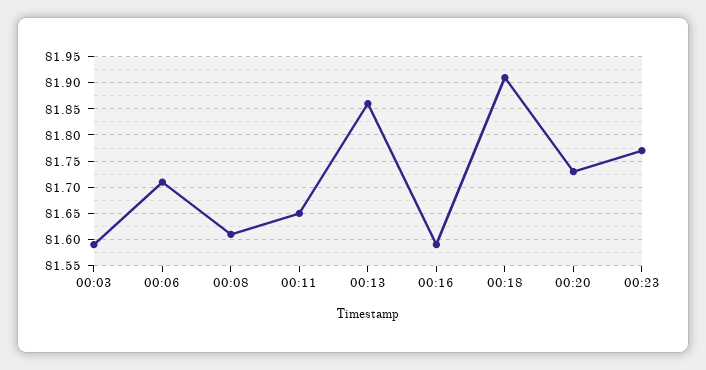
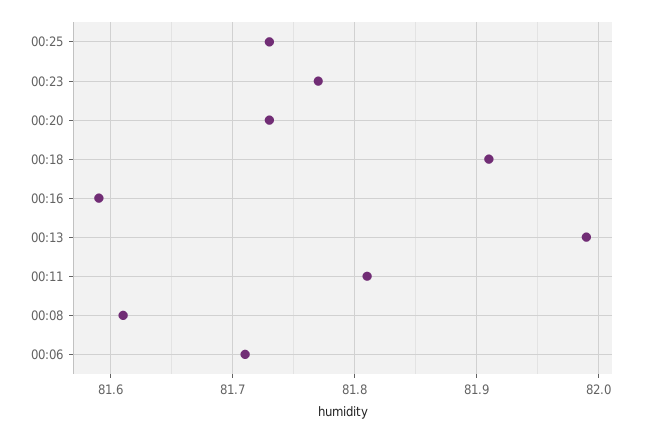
00:03: 81.6 -> none
00:11: 81.65 -> 81.81
00:13: 81.85 -> 81.99
00:25: none -> 81.73

